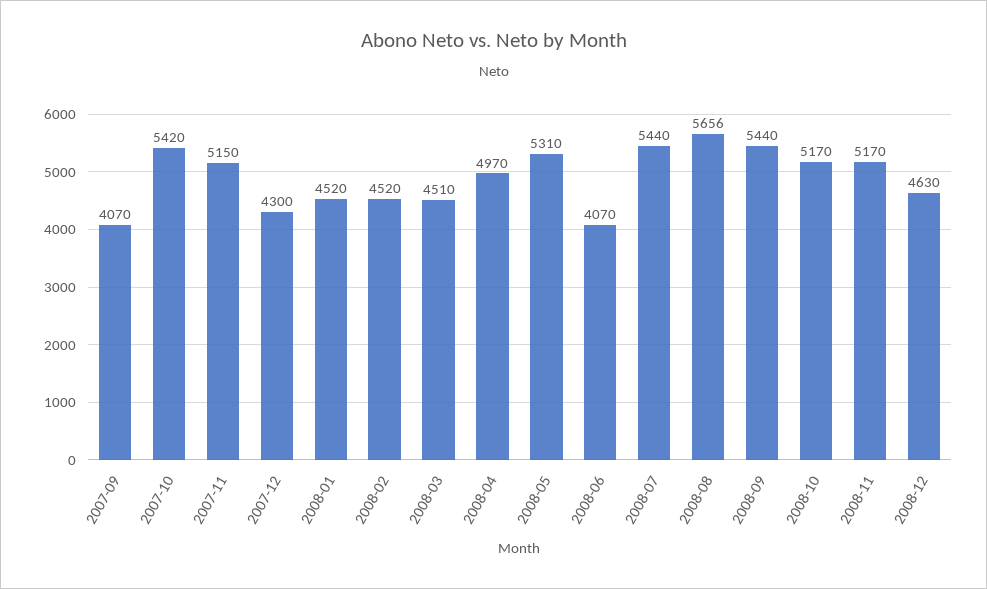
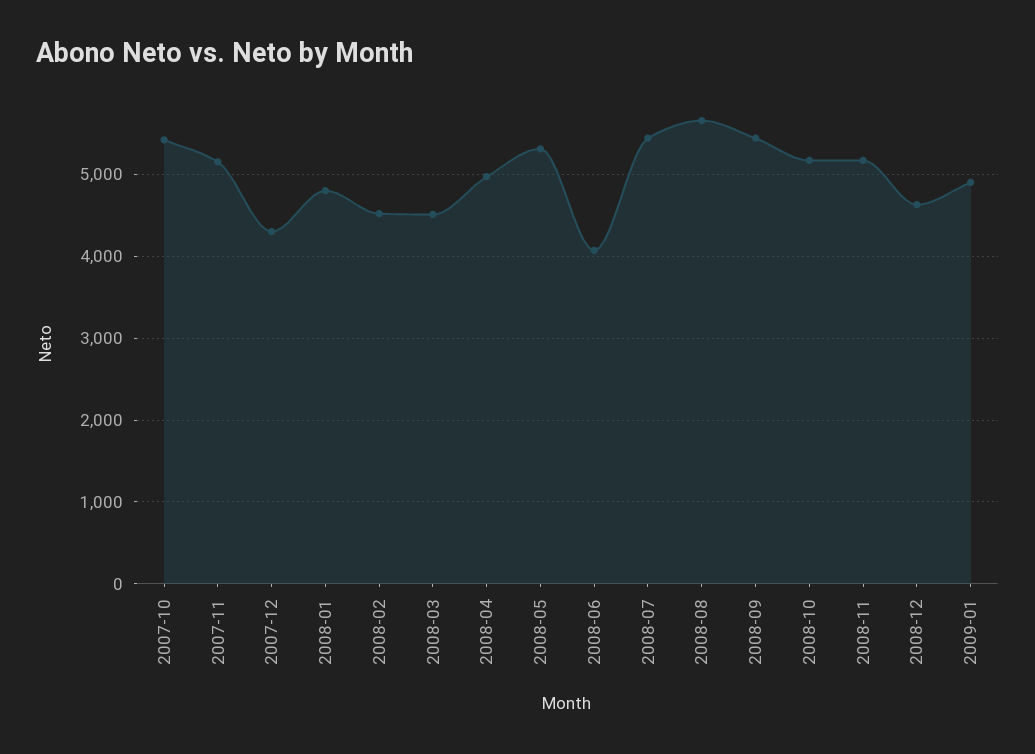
2007-09: 4070 -> none
2008-01: 4520 -> 4800
2009-01: none -> 4900

